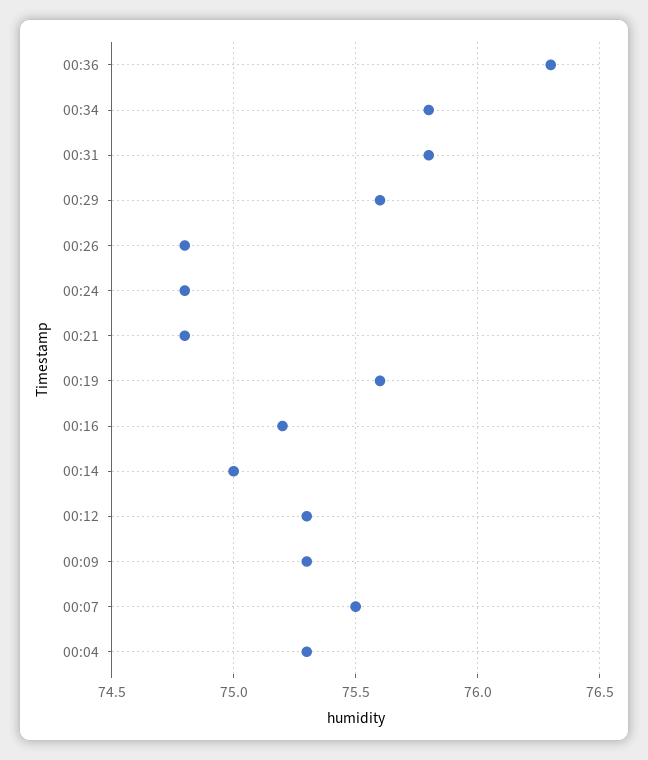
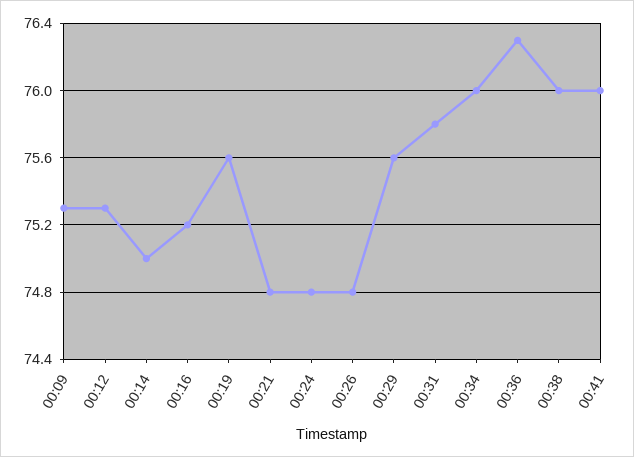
00:34: 75.8 -> 76
00:07: 75.5 -> none
00:04: 75.3 -> none
00:38: none -> 76
00:41: none -> 76

